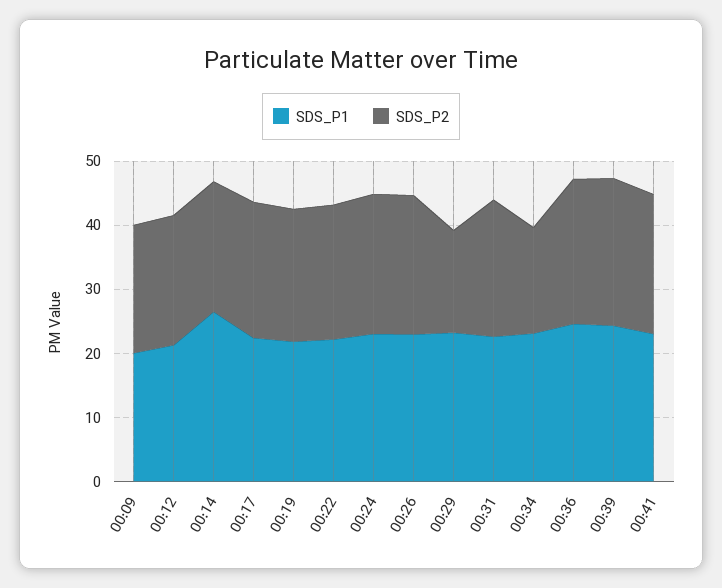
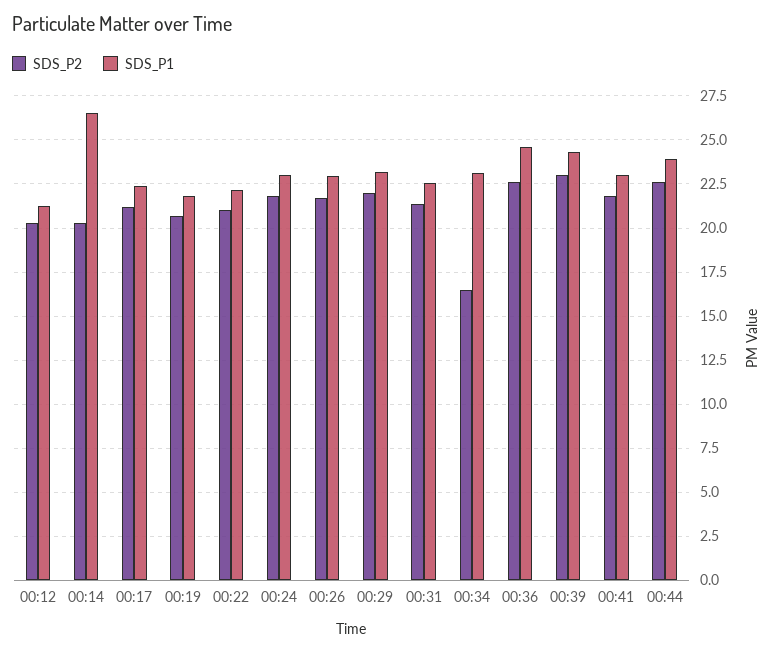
SDS_P1, 00:09: 20 -> none
SDS_P2, 00:09: 20 -> none
SDS_P2, 00:29: 16 -> 22
SDS_P2, 00:44: none -> 22.5
SDS_P1, 00:44: none -> 24

